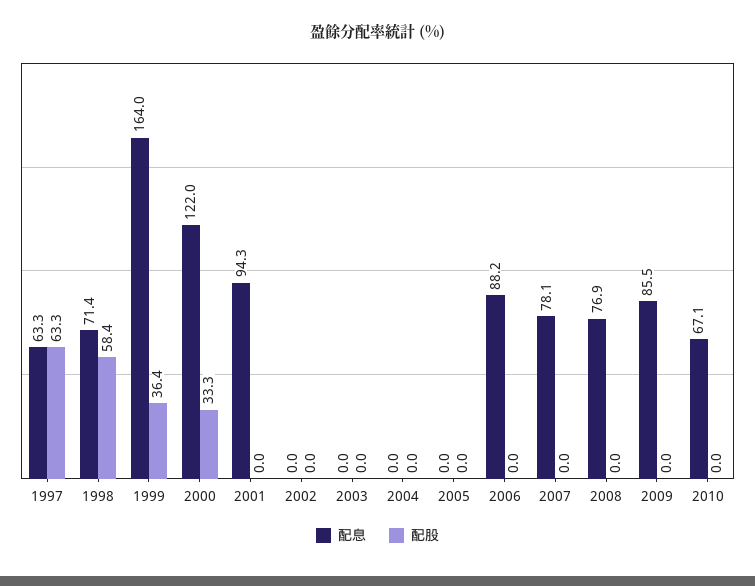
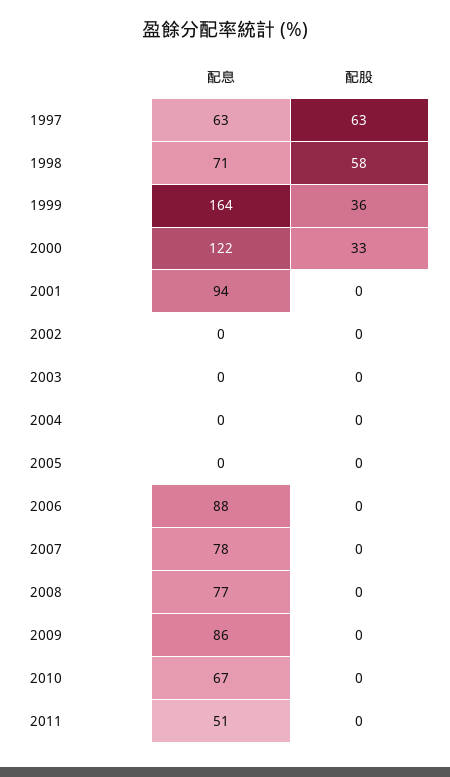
配息, 2011: none -> 51
配股, 2011: none -> 0

